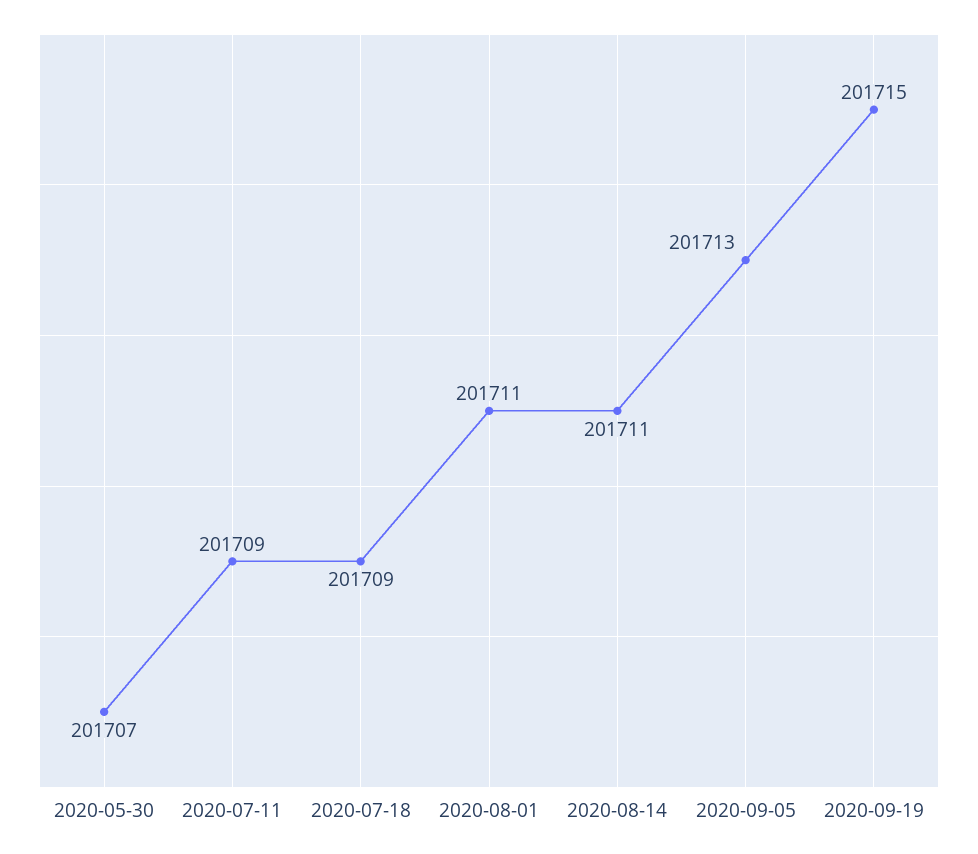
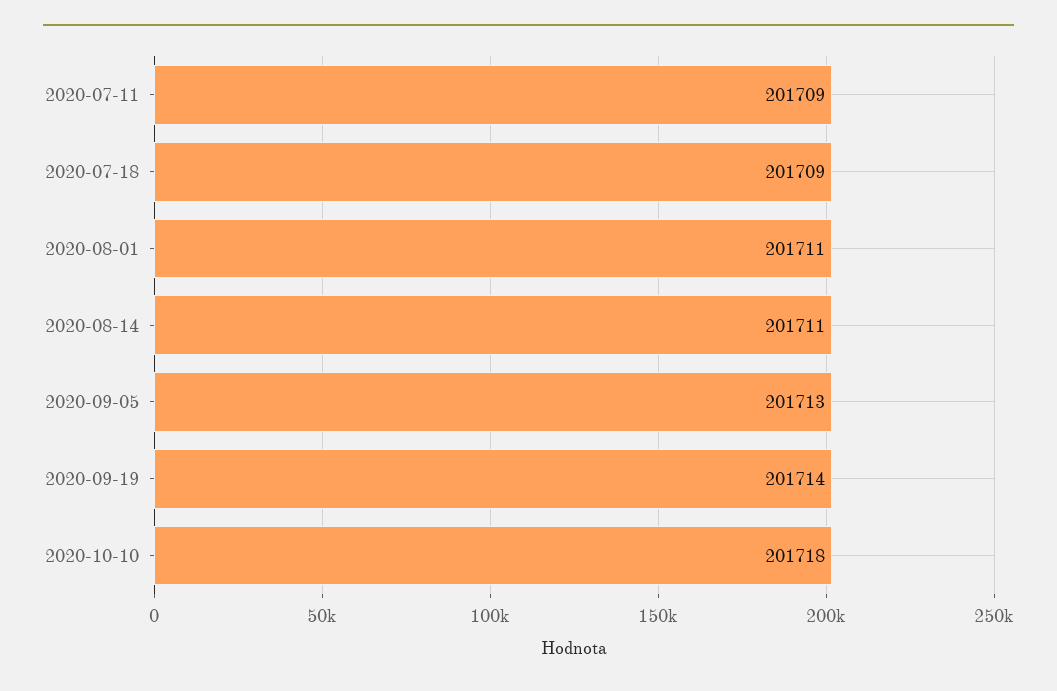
2020-05-30: 201707 -> none
2020-09-19: 201715 -> 201714
2020-10-10: none -> 201718

